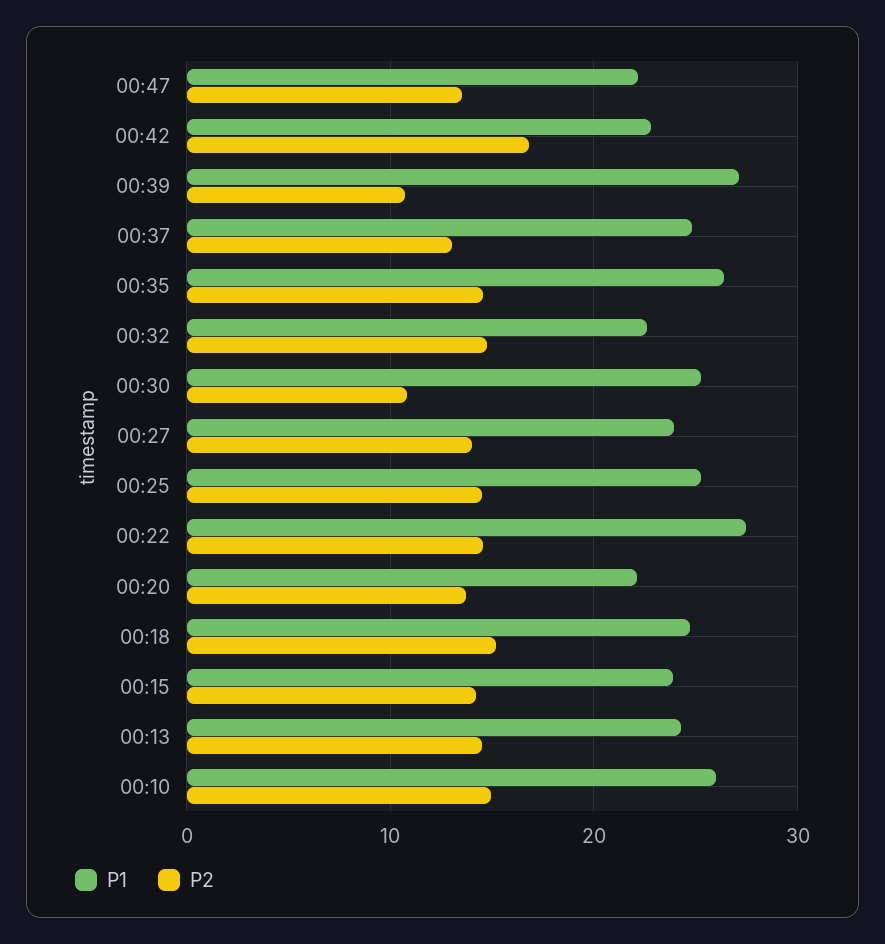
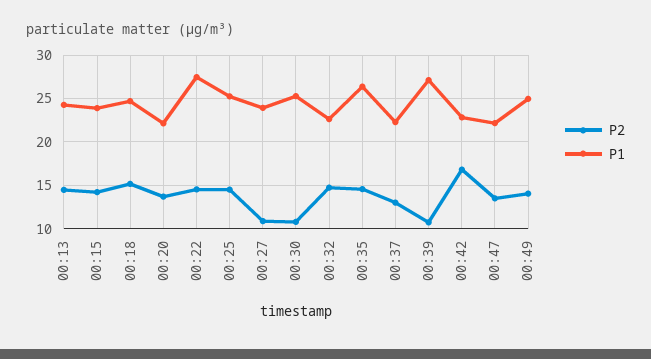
P1, 00:37: 25 -> 22
P2, 00:27: 14 -> 11
P1, 00:10: 26 -> none
P2, 00:10: 15 -> none
P2, 00:49: none -> 14
P1, 00:49: none -> 25

